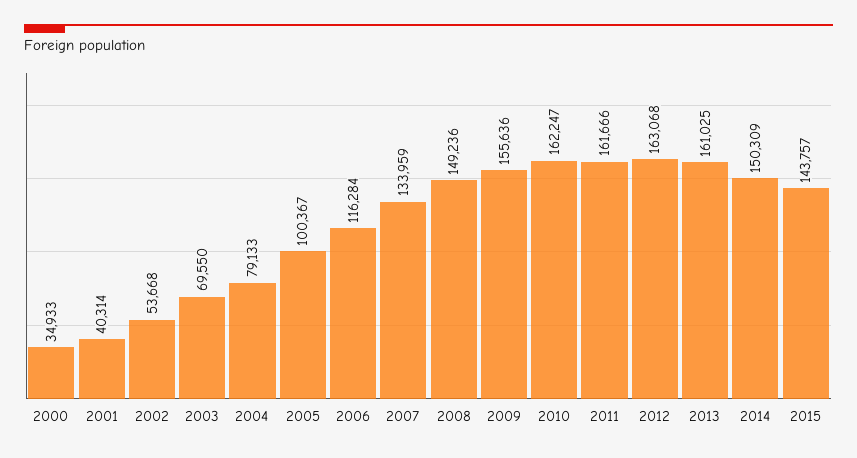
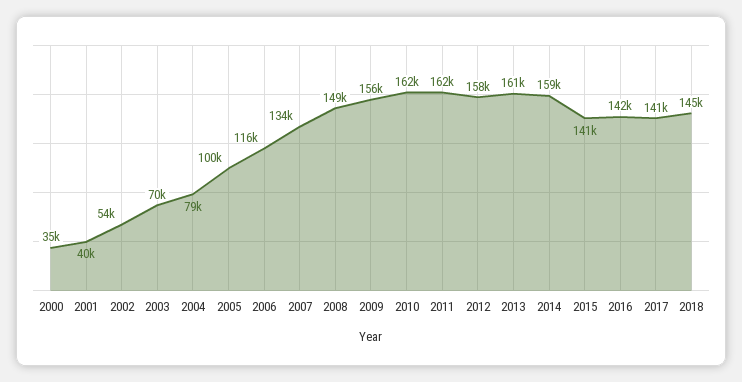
2012: 163068 -> 158000
2014: 150309 -> 159000
2015: 143757 -> 141000
2016: none -> 142000
2017: none -> 141000
2018: none -> 145000

